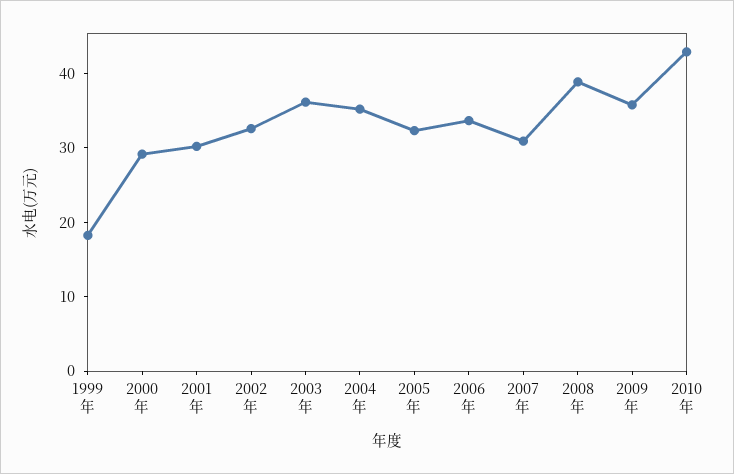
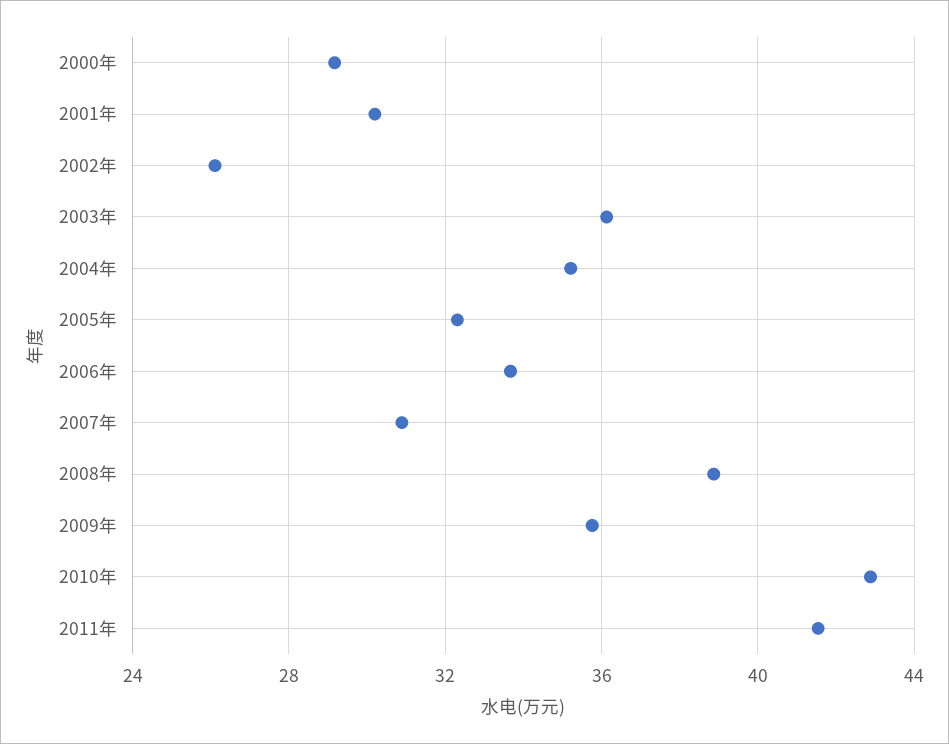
1999年: 18 -> none
2002年: 32 -> 26
2011年: none -> 41.5

